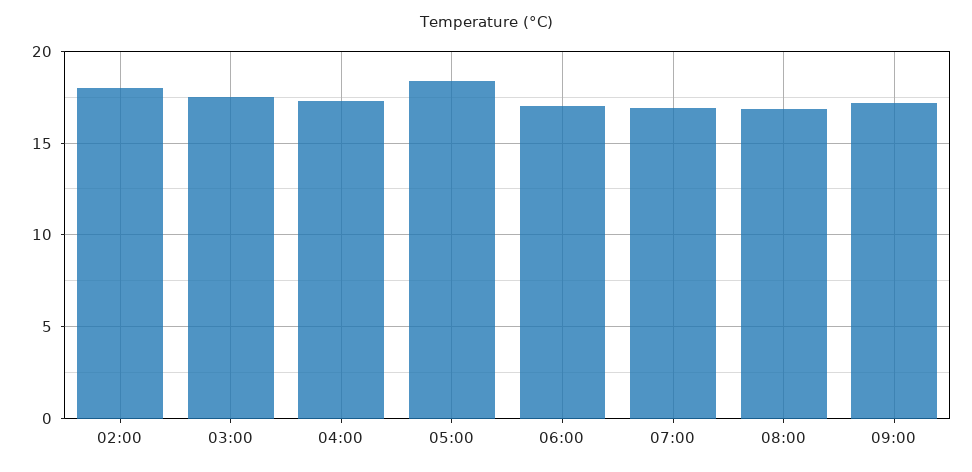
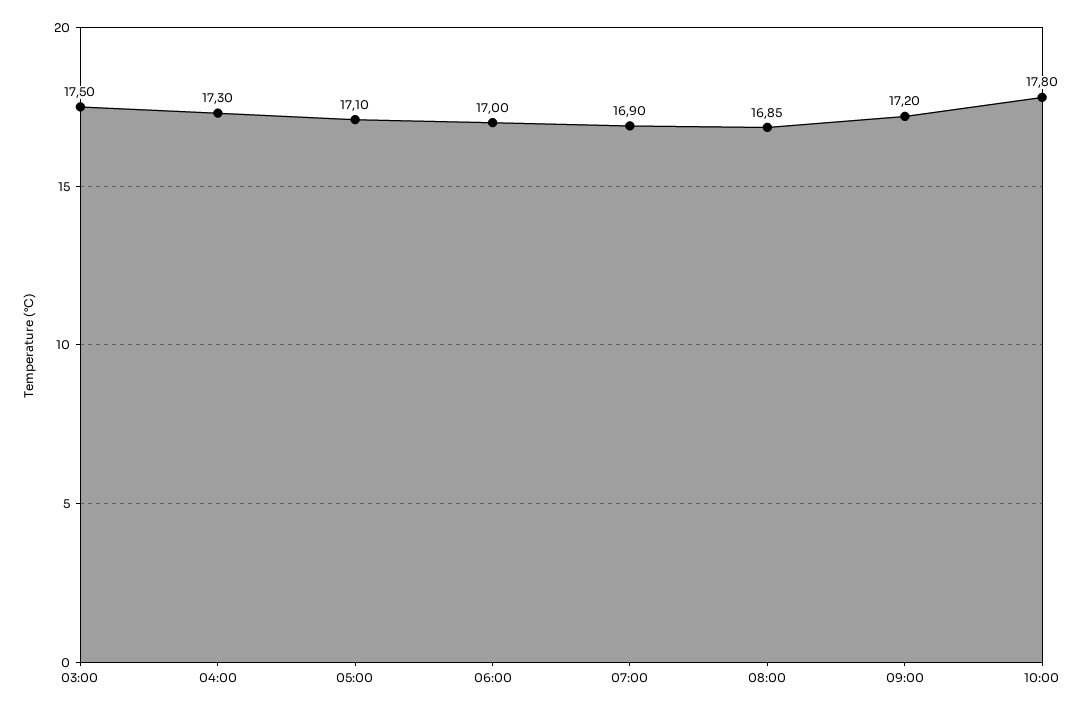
02:00: 18 -> none
05:00: 18.5 -> 17.1
10:00: none -> 17.8

